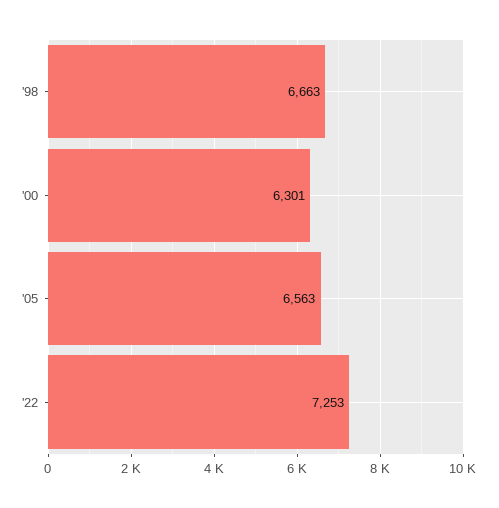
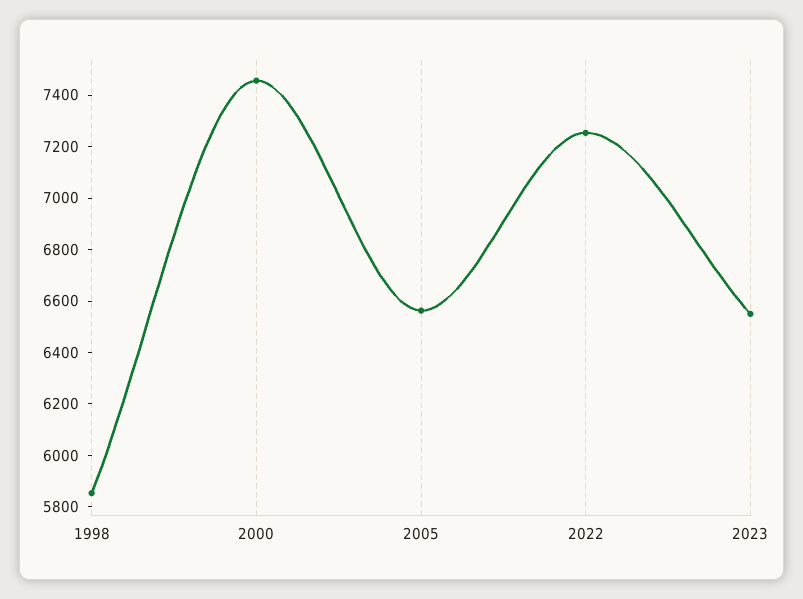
'98: 6663 -> 5850
'00: 6301 -> 7450
2023: none -> 6550

